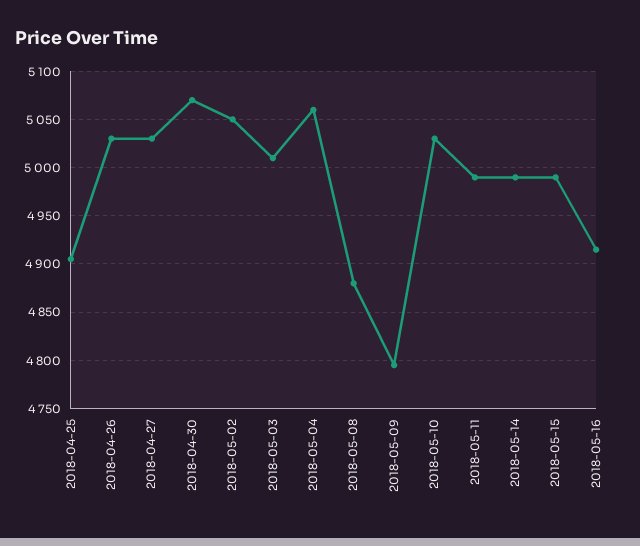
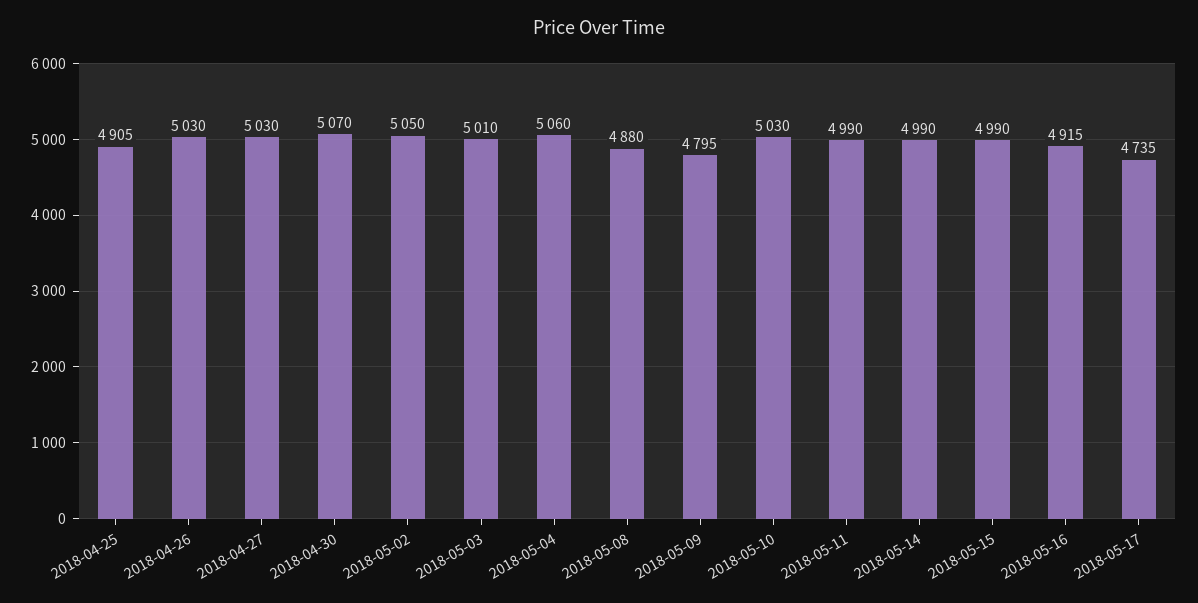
2018-05-17: none -> 4735

